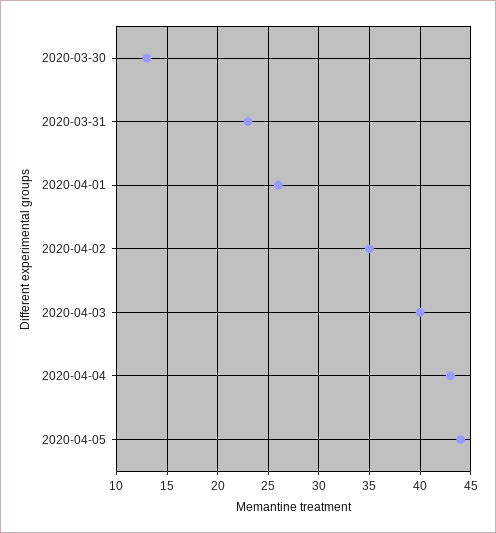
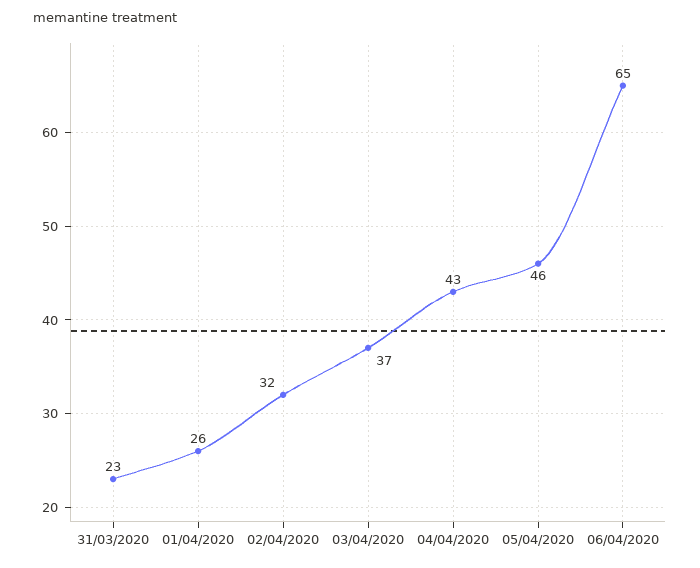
2020-03-30: 13 -> none
2020-04-02: 35 -> 32
2020-04-03: 40 -> 37
2020-04-05: 44 -> 46
06/04/2020: none -> 65

